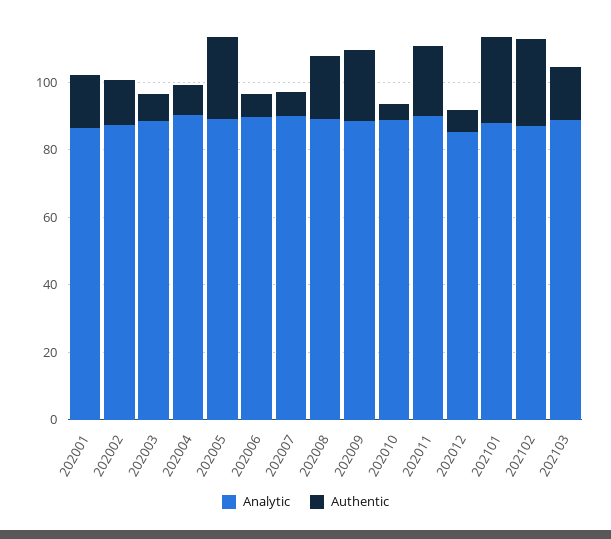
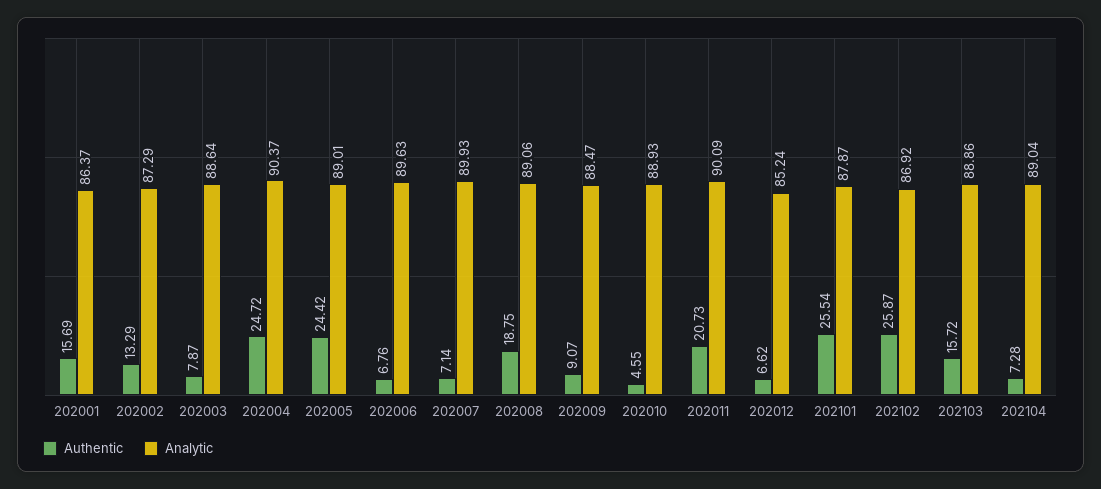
Authentic, 202004: 10 -> 24.72
Authentic, 202009: 20 -> 9.07
Authentic, 202104: none -> 7.28
Analytic, 202104: none -> 89.04

